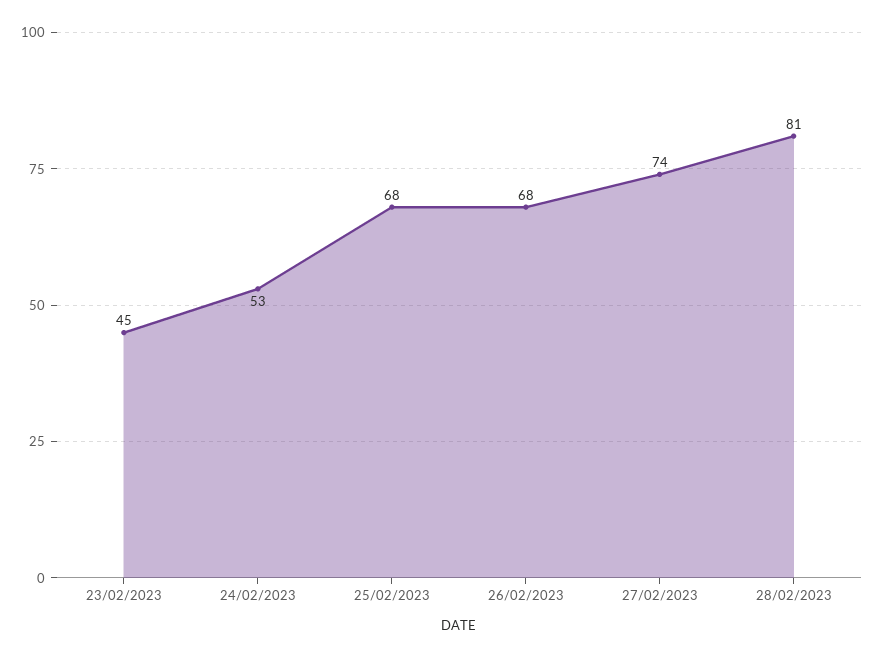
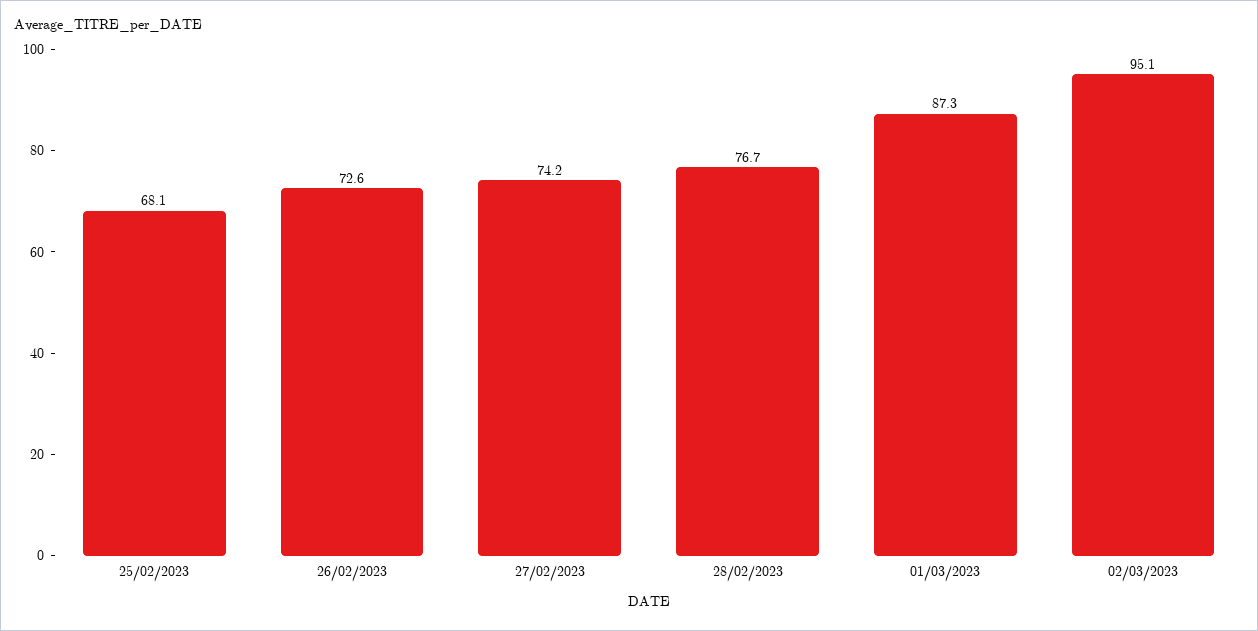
23/02/2023: 45 -> none
24/02/2023: 53 -> none
26/02/2023: 68 -> 72.6
28/02/2023: 81 -> 76.7
01/03/2023: none -> 87.3
02/03/2023: none -> 95.1

